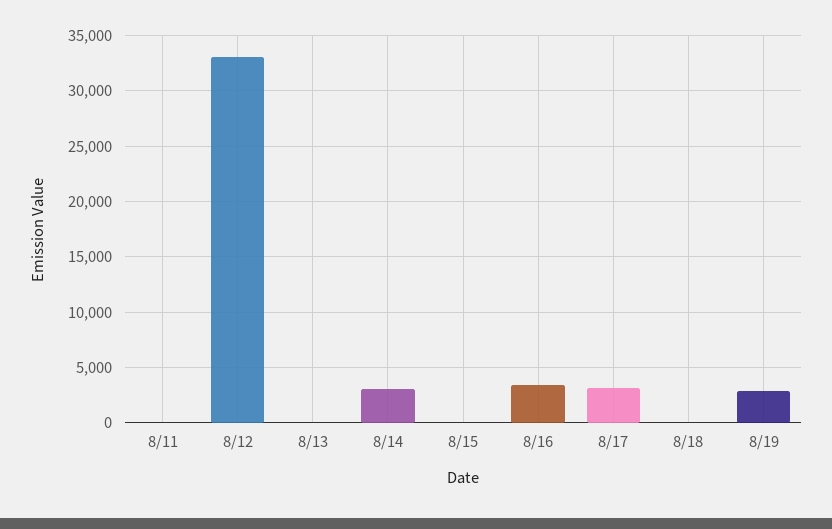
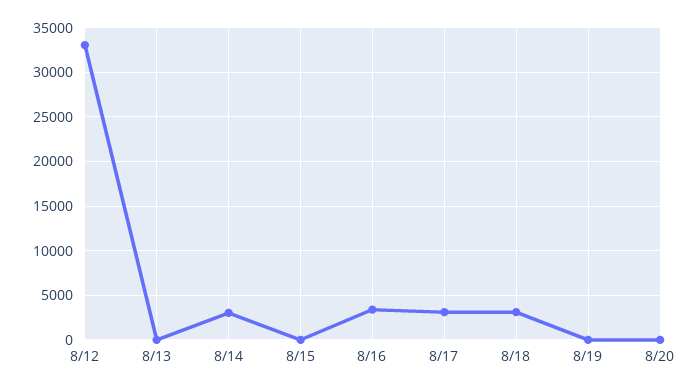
8/11: 0 -> none
8/18: 0 -> 3000
8/19: 3000 -> 0
8/20: none -> 0

